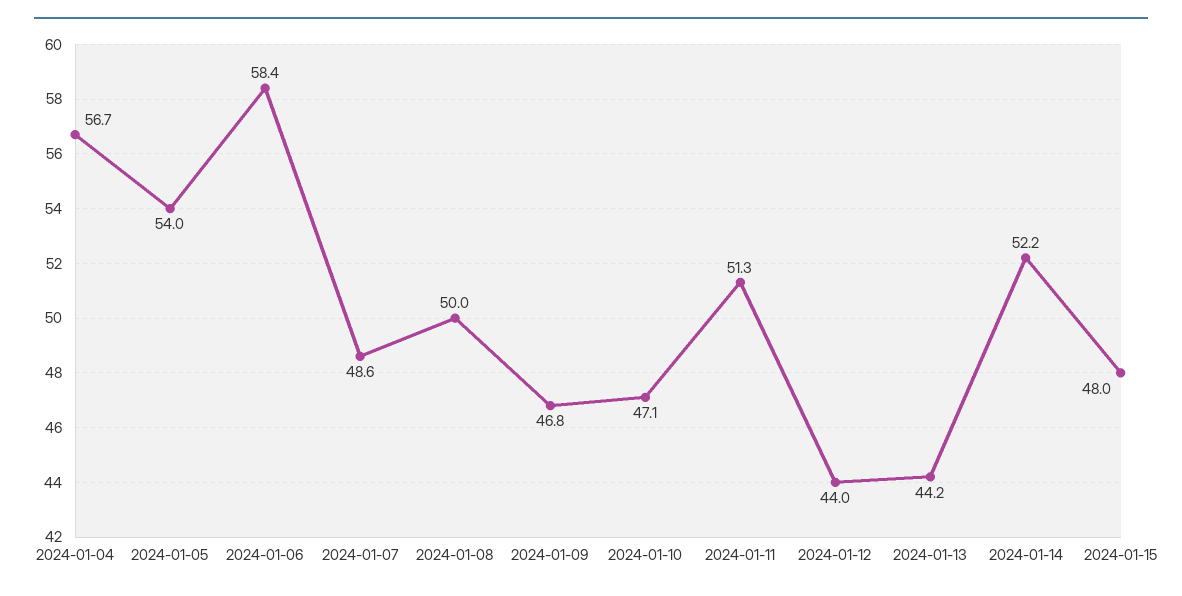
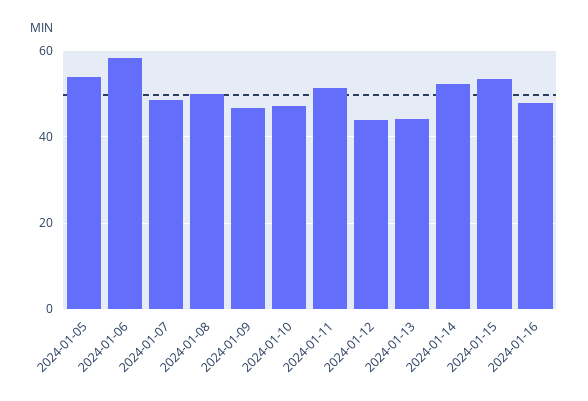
2024-01-04: 56.7 -> none
2024-01-15: 48 -> 54
2024-01-16: none -> 48

